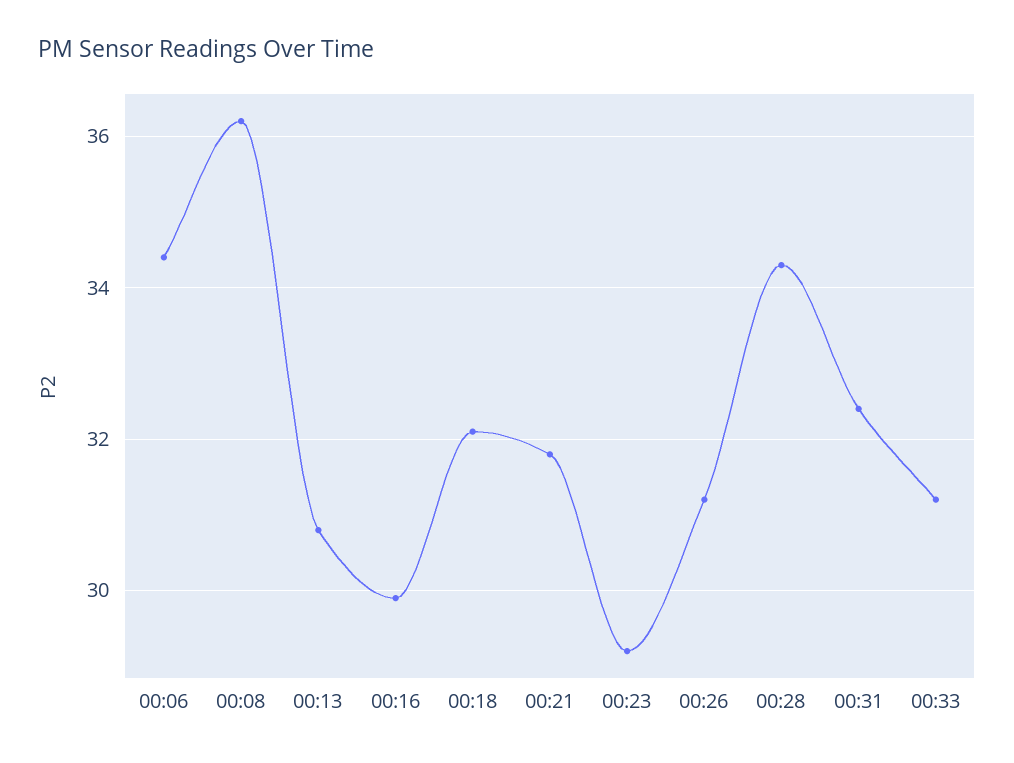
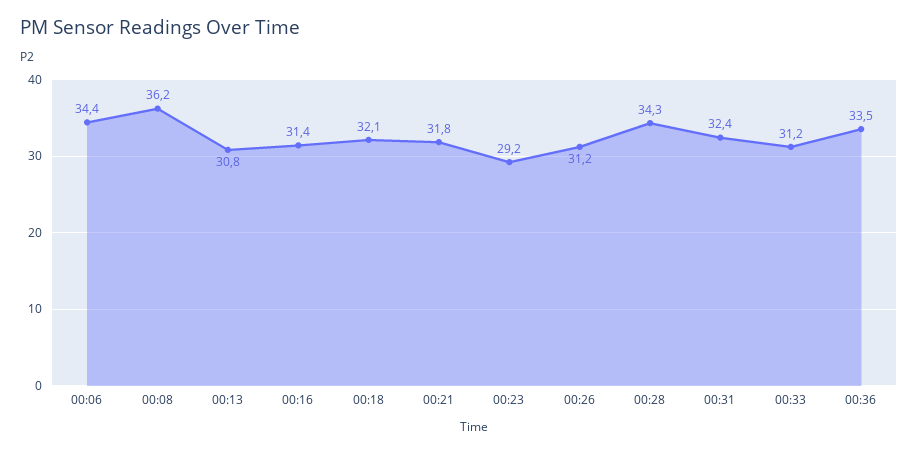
00:16: 30 -> 31.4
00:36: none -> 33.5

